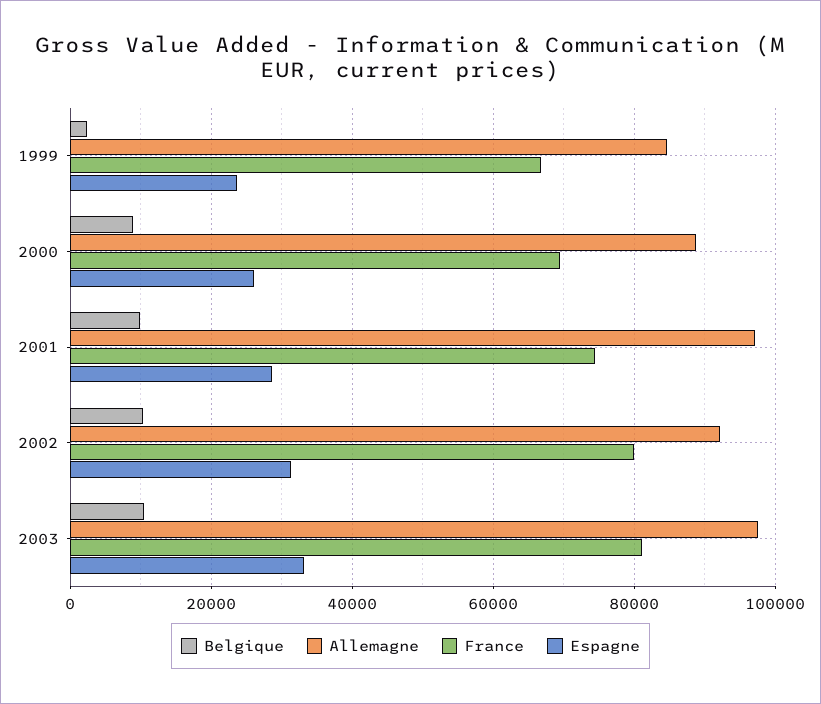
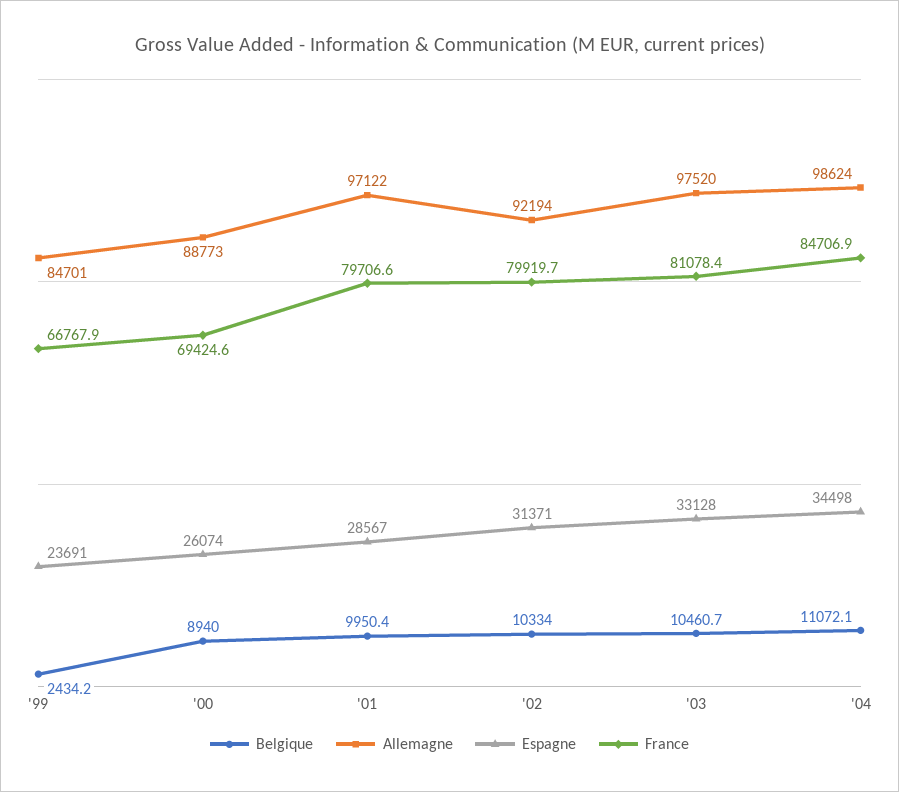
France, 2001: 74000 -> 79706.6
Belgique, '04: none -> 11072.1
Allemagne, '04: none -> 98624
Espagne, '04: none -> 34498
France, '04: none -> 84706.9

